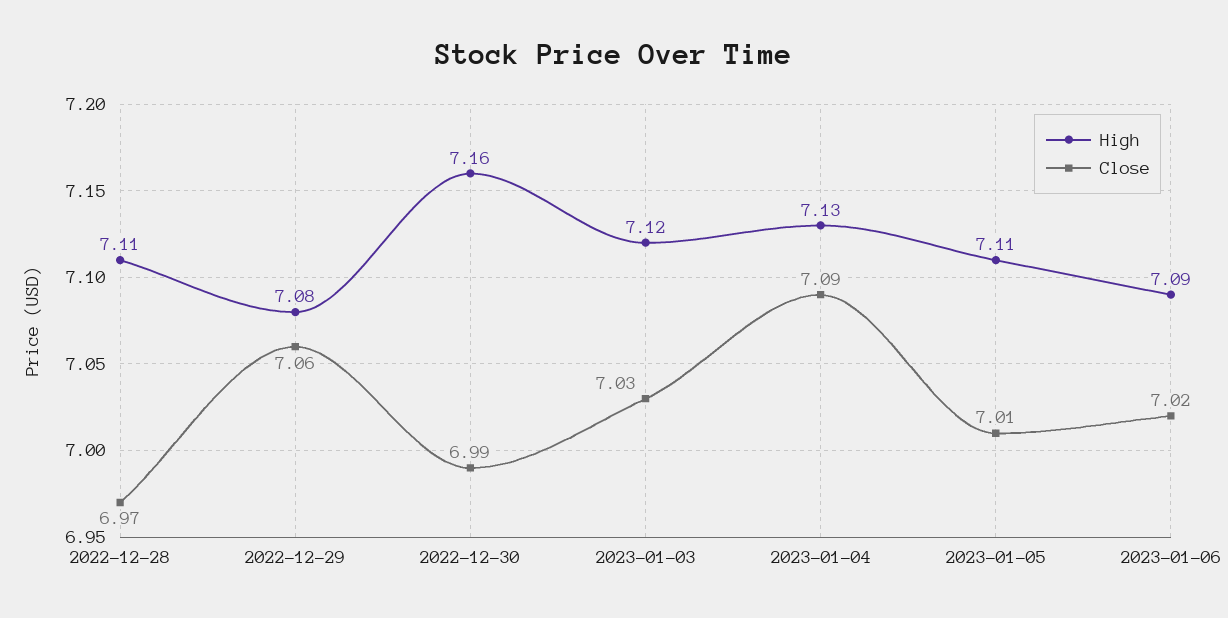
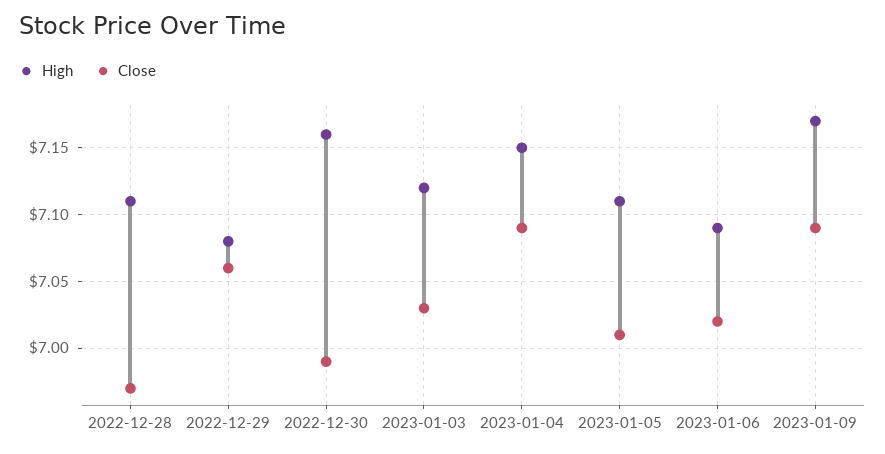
High, 2023-01-04: 7.13 -> 7.15
High, 2023-01-09: none -> 7.17
Close, 2023-01-09: none -> 7.09

